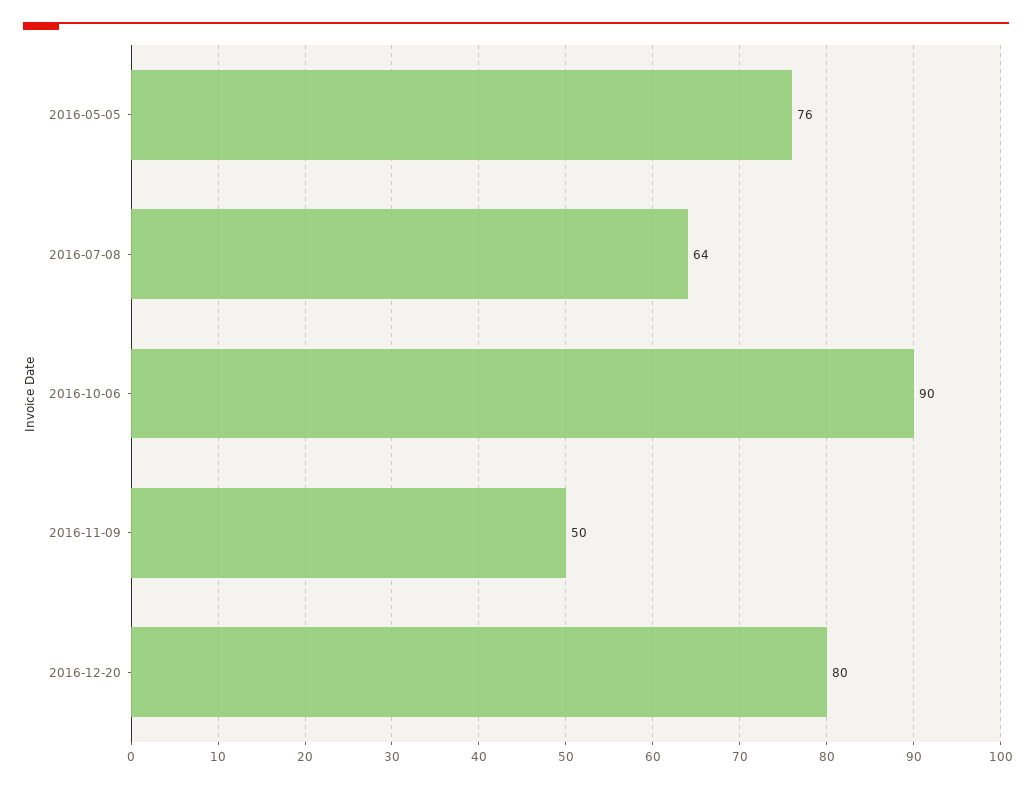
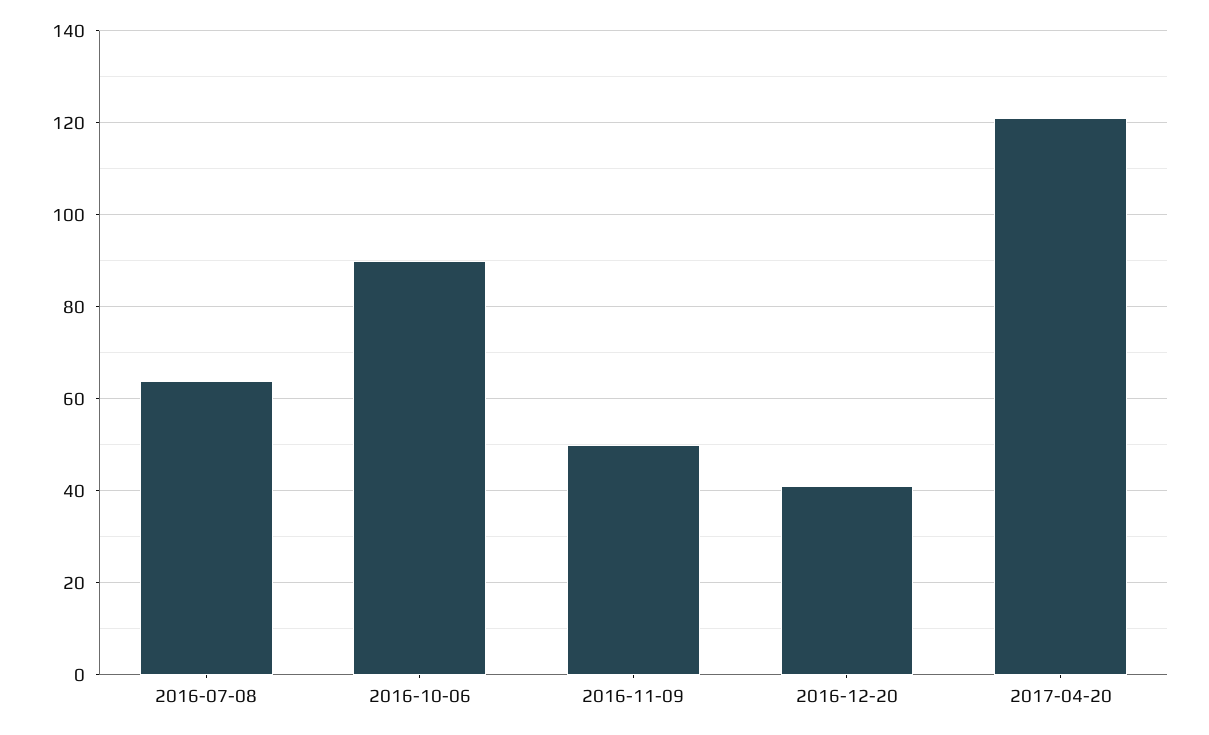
2016-05-05: 76 -> none
2016-12-20: 80 -> 40
2017-04-20: none -> 120

